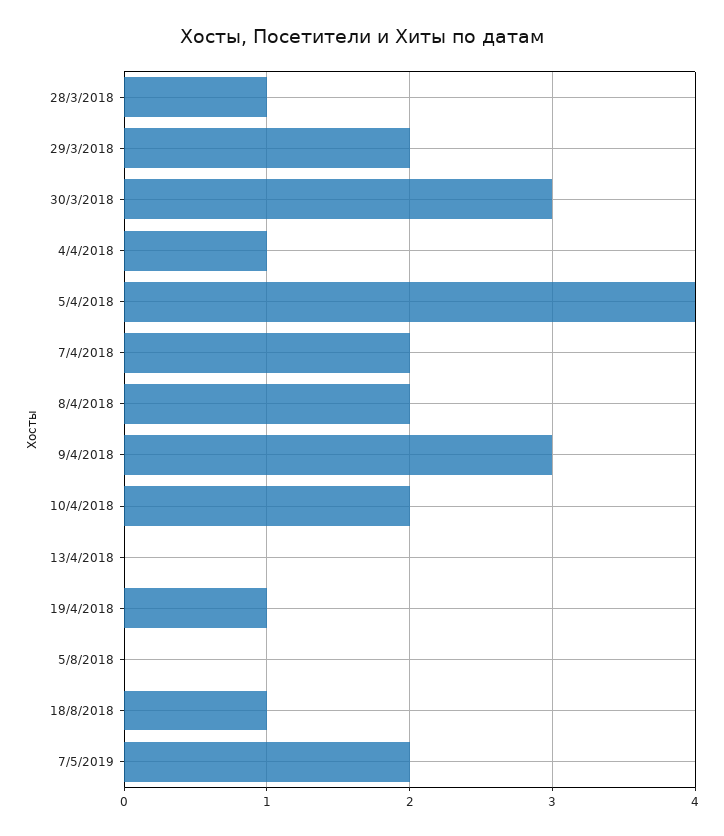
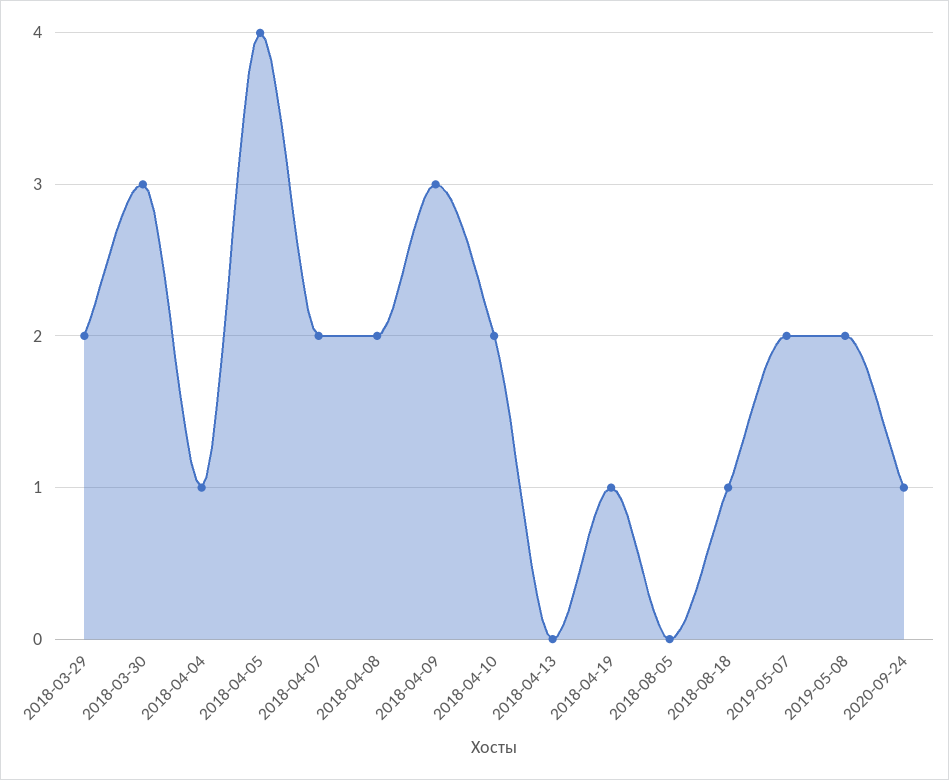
28/3/2018: 1 -> none
2019-05-08: none -> 2
2020-09-24: none -> 1

